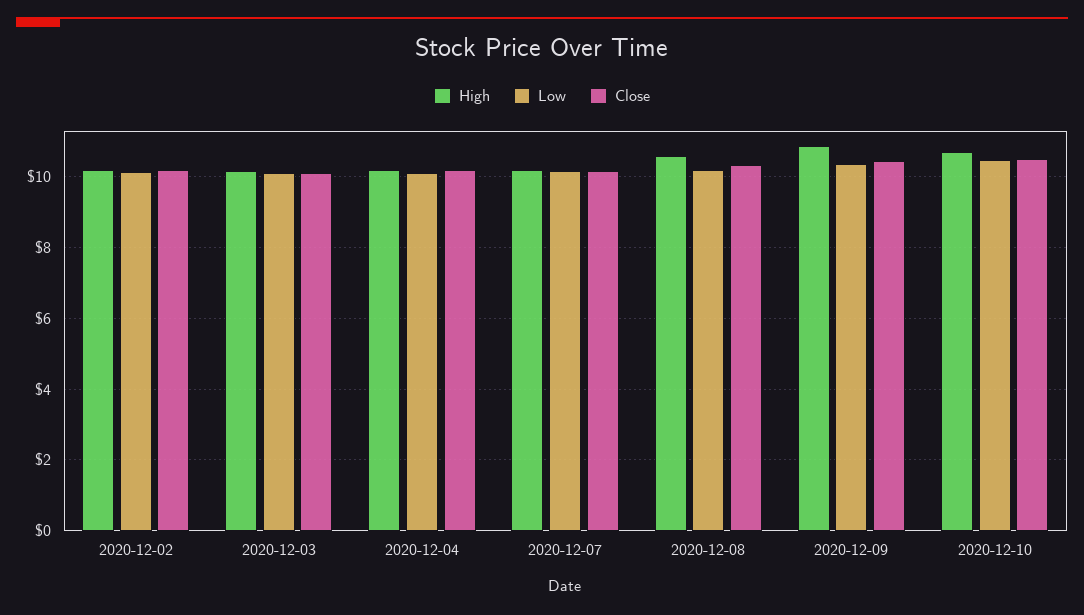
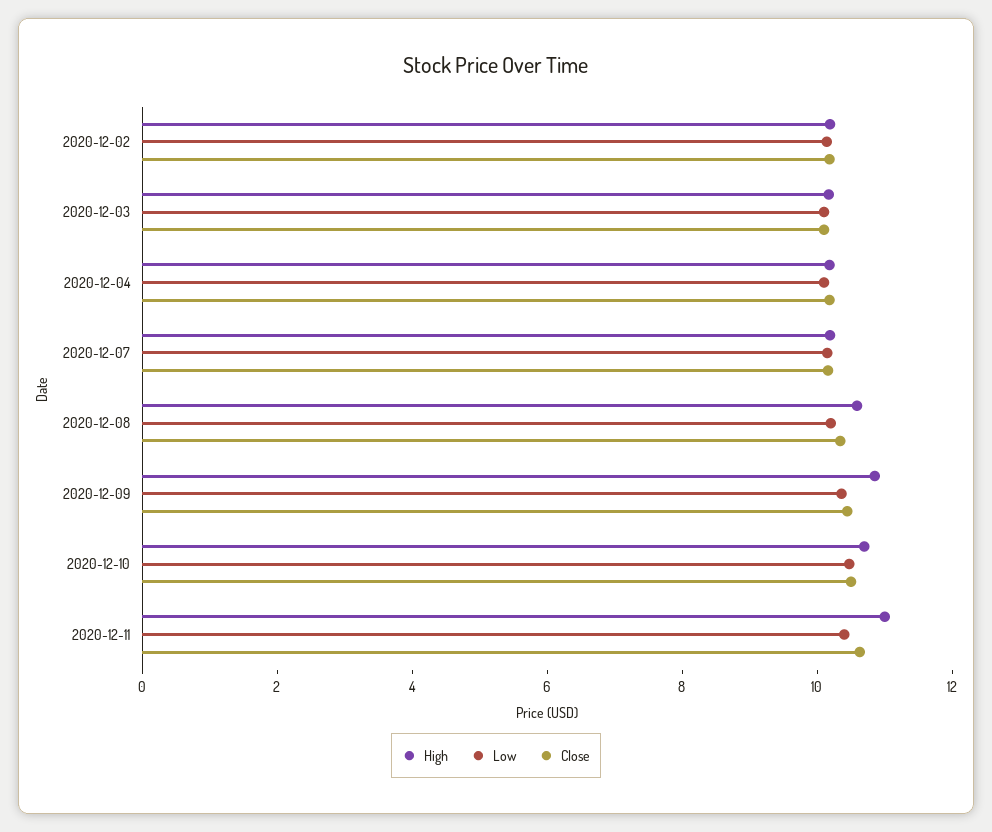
High, 2020-12-11: none -> 11
Low, 2020-12-11: none -> 10.5
Close, 2020-12-11: none -> 10.5

